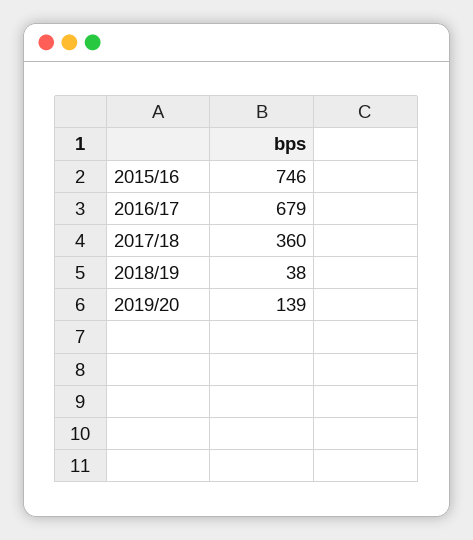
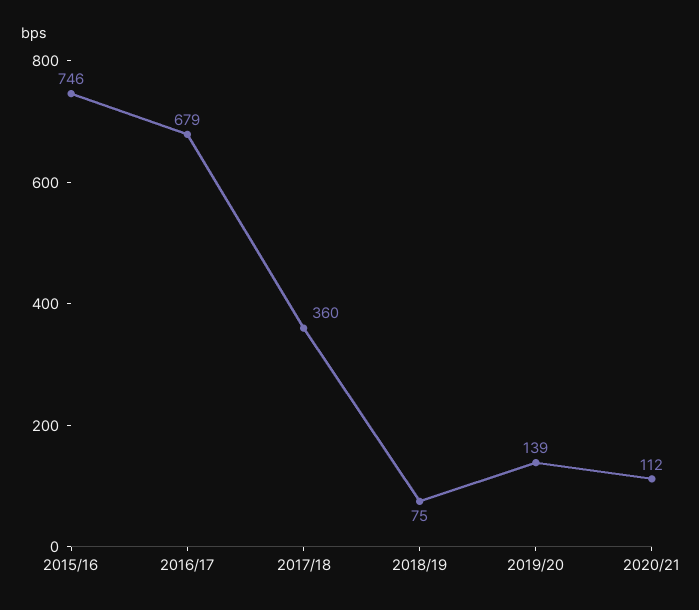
2018/19: 38 -> 75
2020/21: none -> 112

